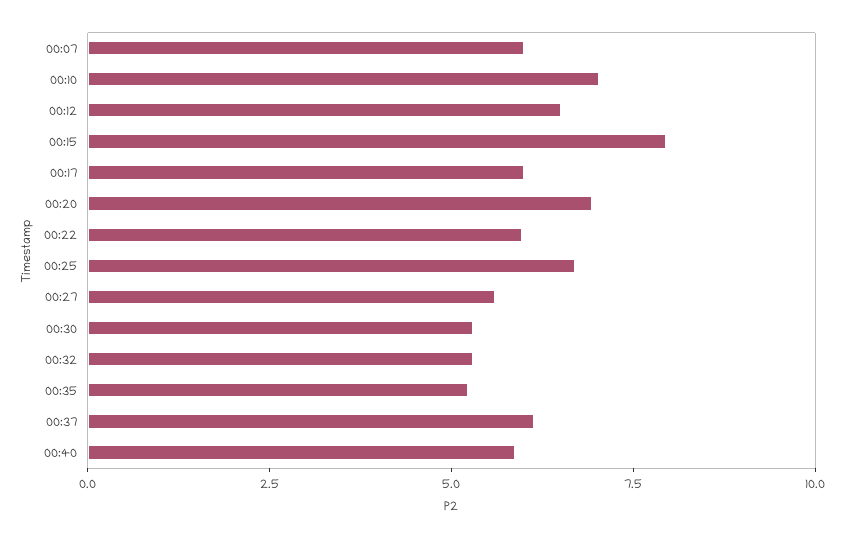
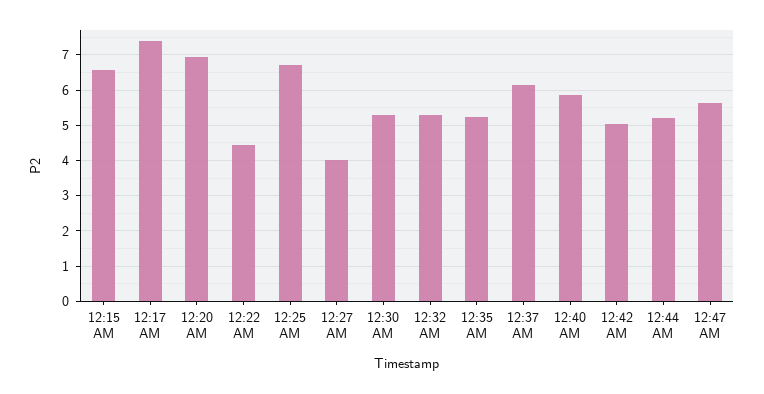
00:07: 6 -> none
00:10: 7 -> none
00:12: 6.5 -> none
00:15: 8 -> 6.6
00:17: 6 -> 7.4
00:22: 6 -> 4.4
00:27: 5.5 -> 4
12:42 AM: none -> 5
12:44 AM: none -> 5.2
12:47 AM: none -> 5.6

